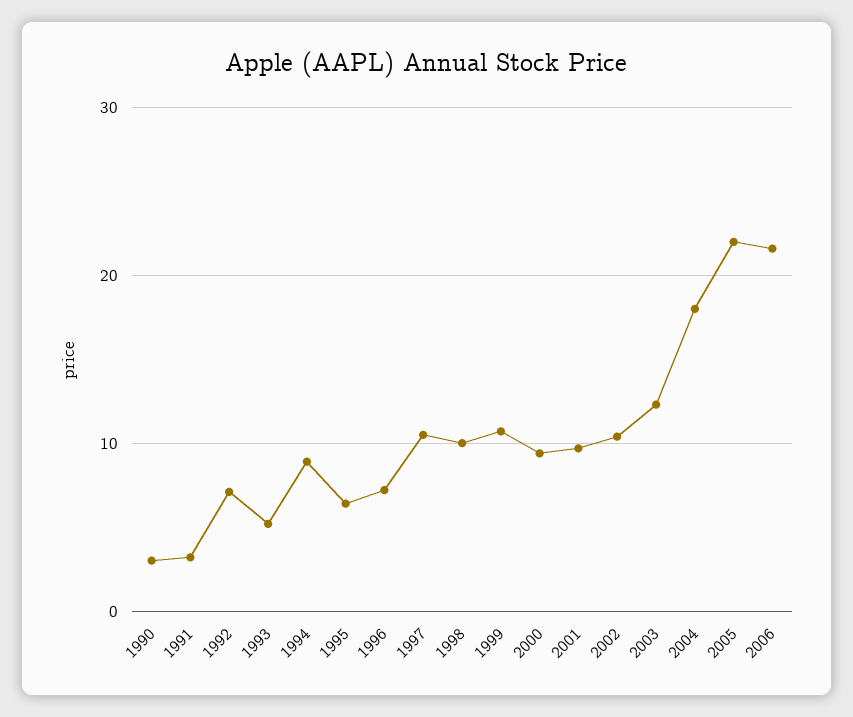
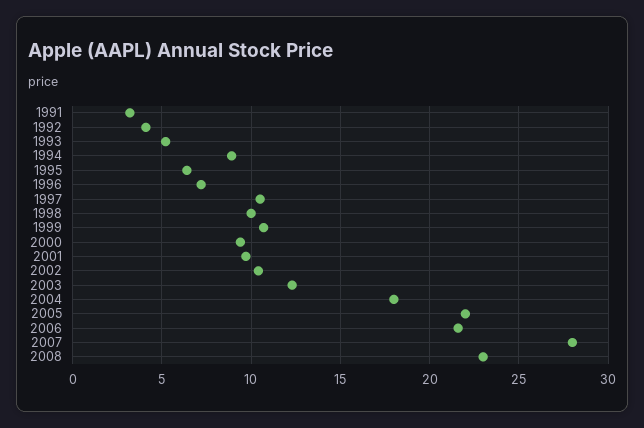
1990: 3 -> none
1992: 7 -> 4
2007: none -> 28
2008: none -> 23

